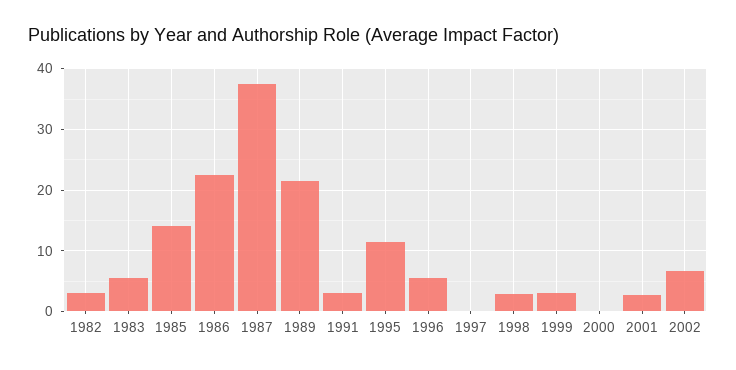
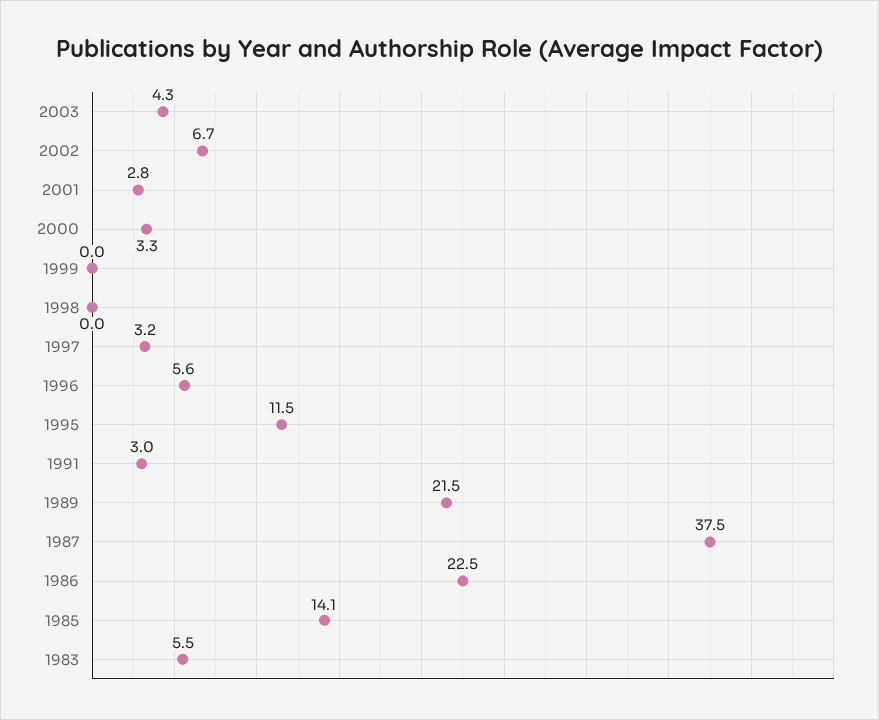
1982: 3 -> none
1997: 0 -> 3.2
1998: 3 -> 0
1999: 3 -> 0
2000: 0 -> 3.3
2003: none -> 4.3

